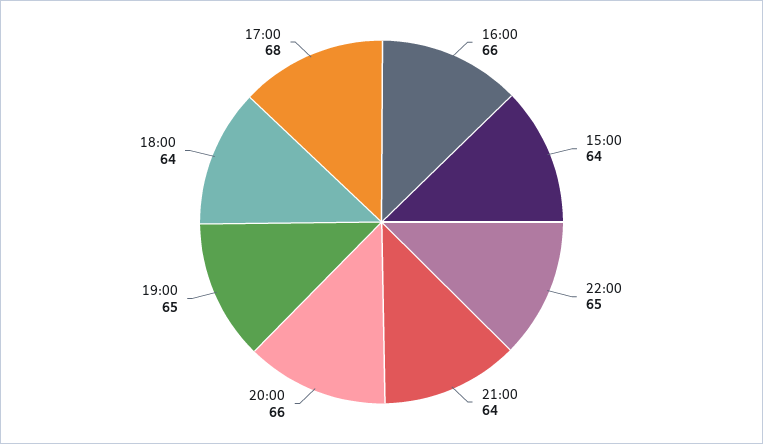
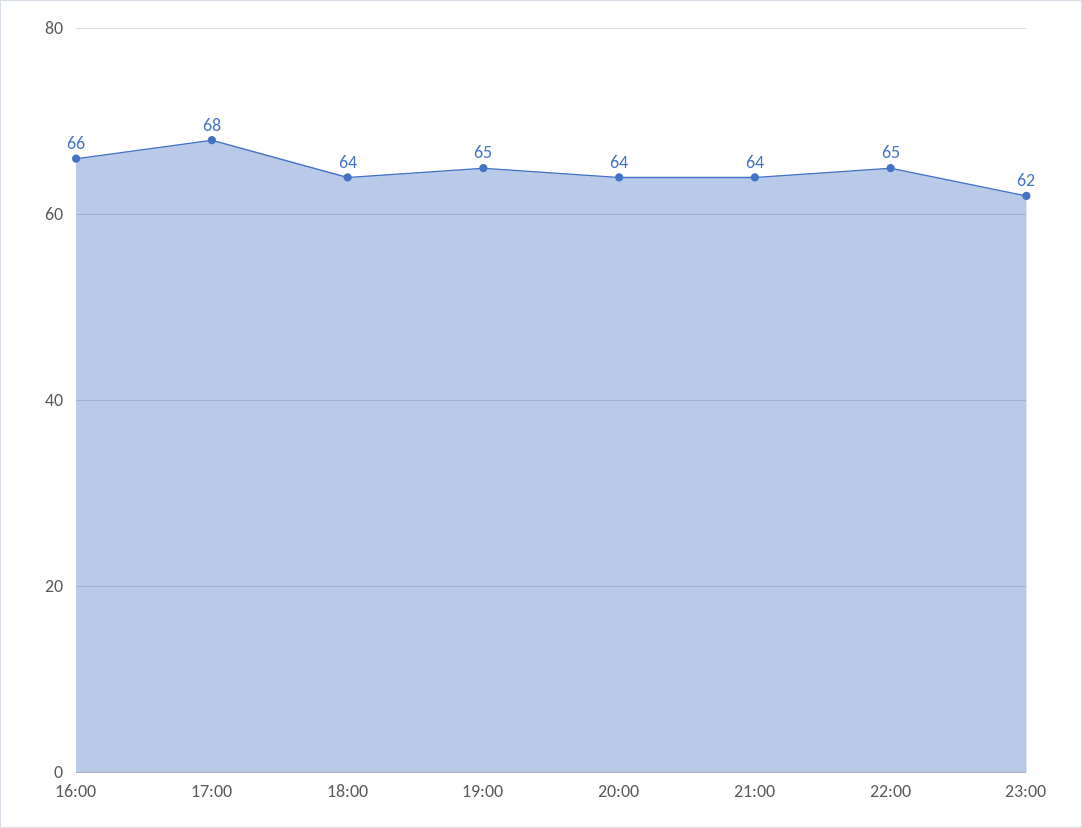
15:00: 64 -> none
20:00: 66 -> 64
23:00: none -> 62

